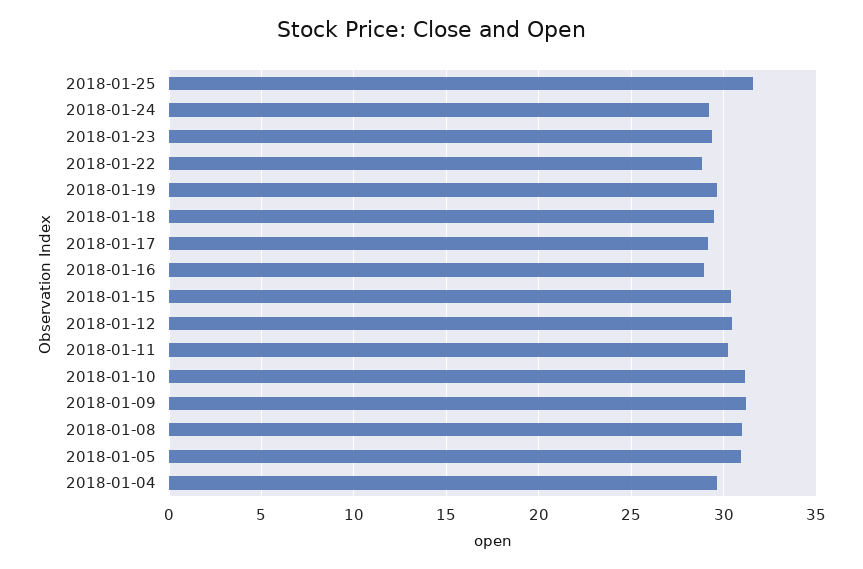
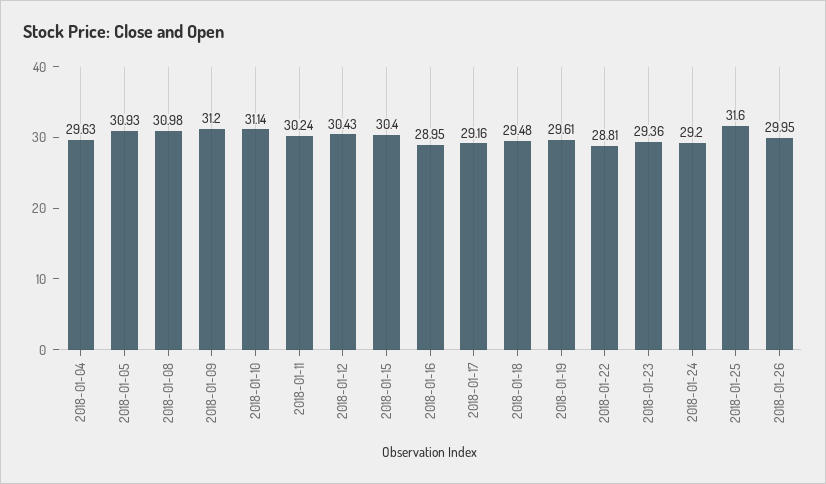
2018-01-26: none -> 29.95

